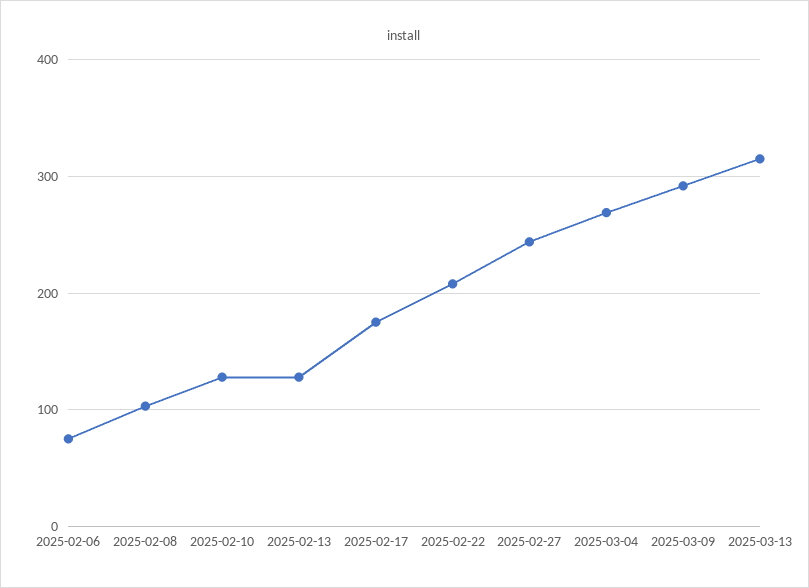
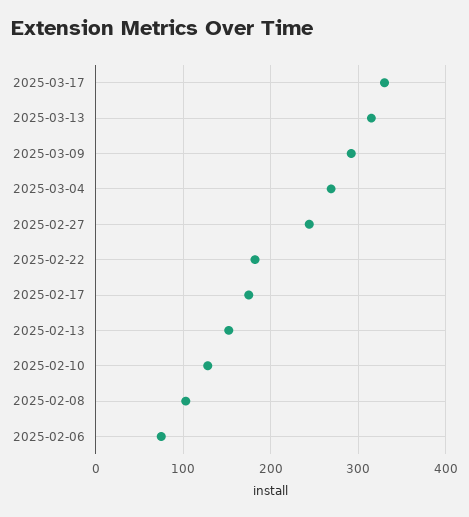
2025-02-13: 130 -> 150
2025-02-22: 210 -> 180
2025-03-17: none -> 330

